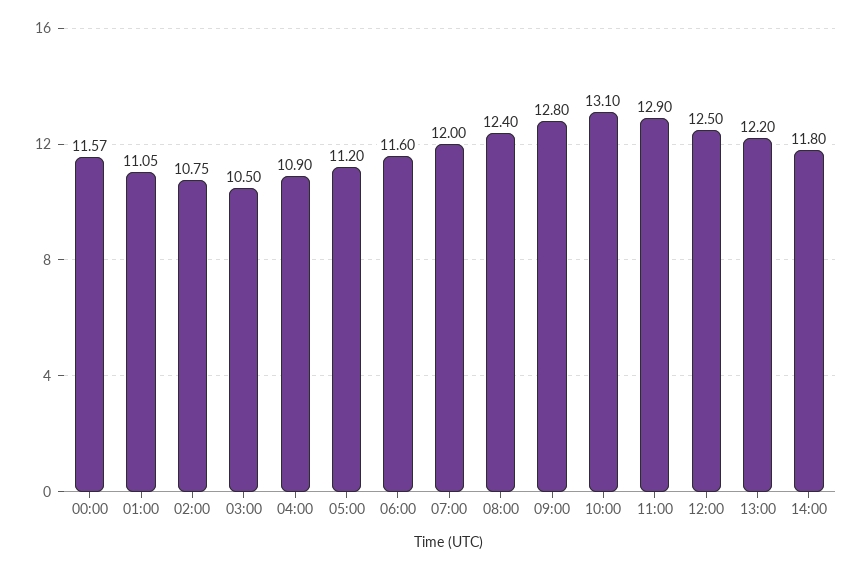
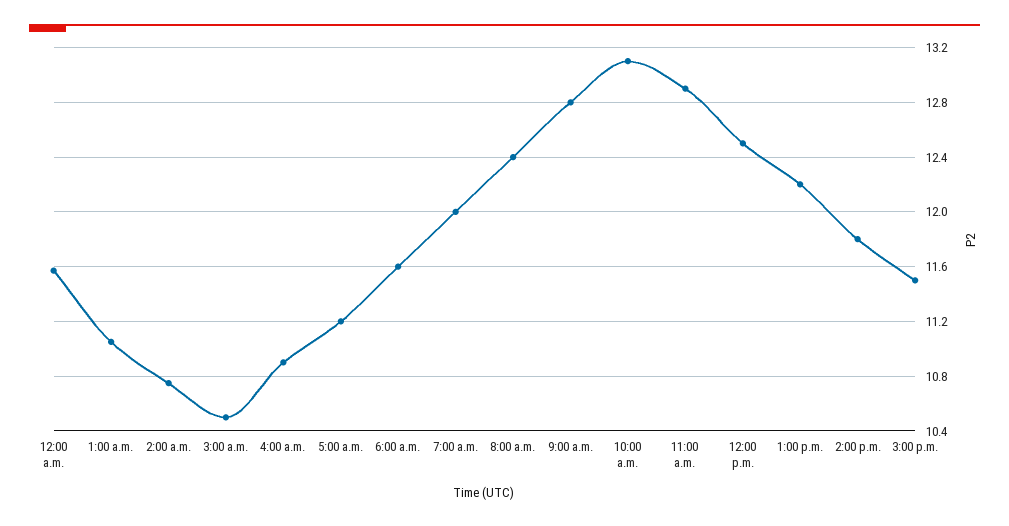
3:00 p.m.: none -> 11.5

